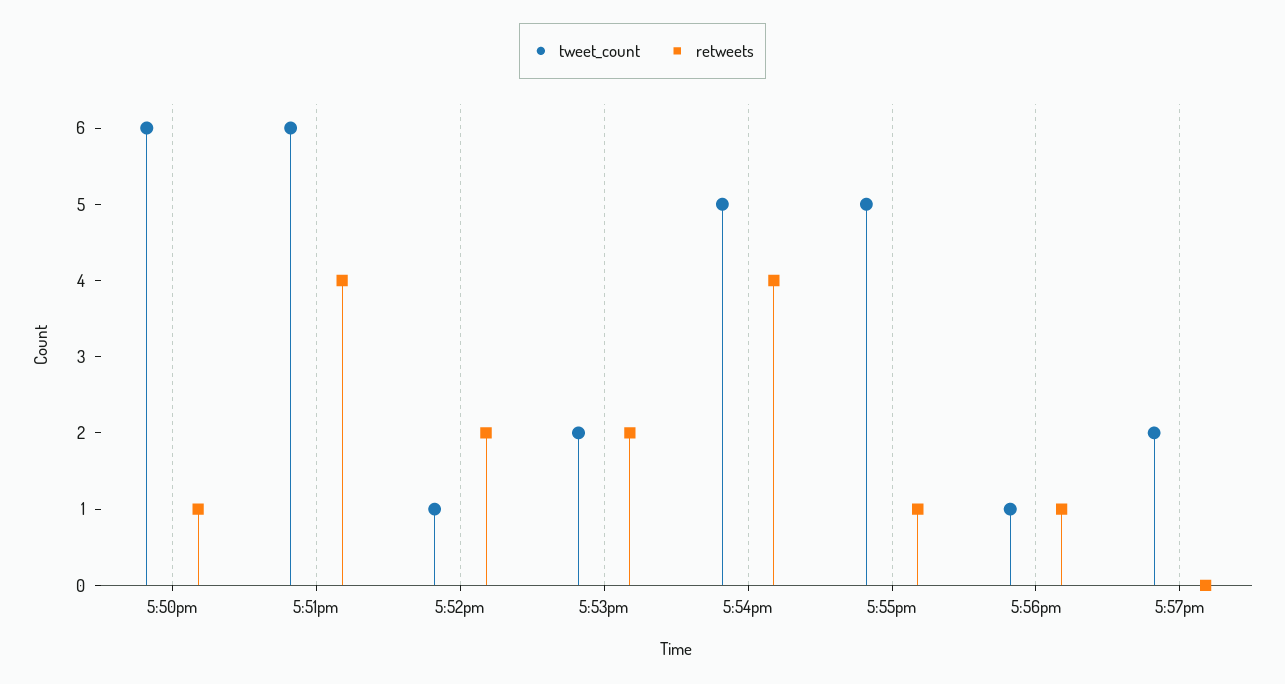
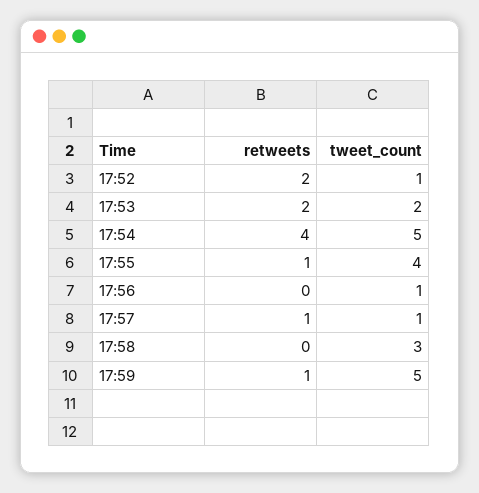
tweet_count, 5:50pm: 6 -> none
retweets, 5:50pm: 1 -> none
tweet_count, 5:51pm: 6 -> none
retweets, 5:51pm: 4 -> none
tweet_count, 5:55pm: 5 -> 4
retweets, 5:56pm: 1 -> 0
tweet_count, 5:57pm: 2 -> 1
retweets, 5:57pm: 0 -> 1
retweets, 17:58: none -> 0
tweet_count, 17:58: none -> 3
retweets, 17:59: none -> 1
tweet_count, 17:59: none -> 5

